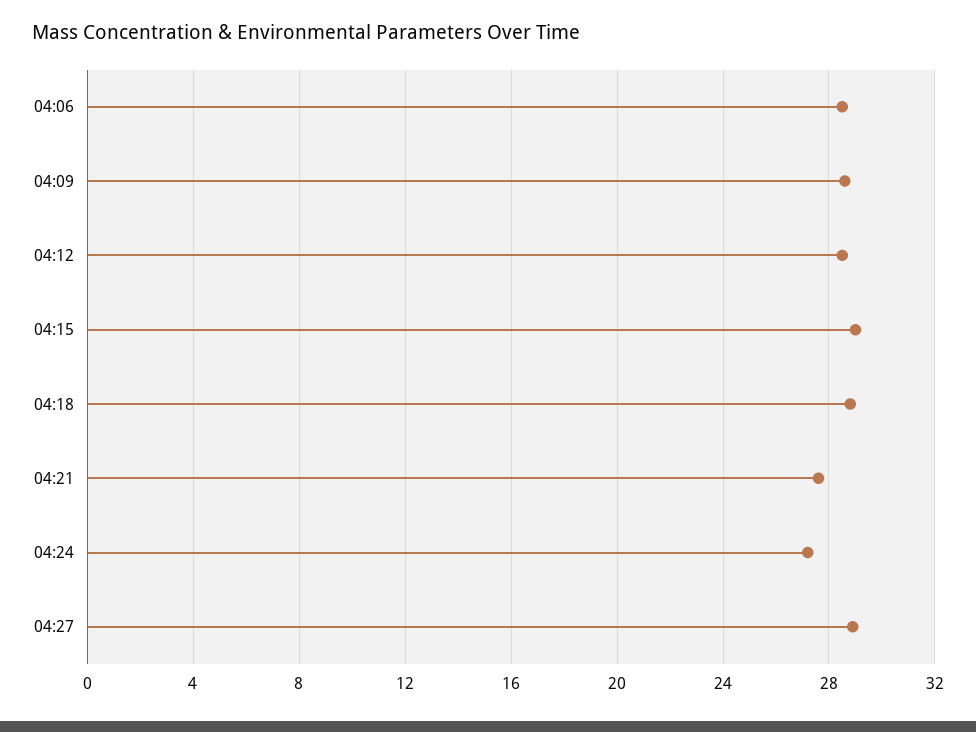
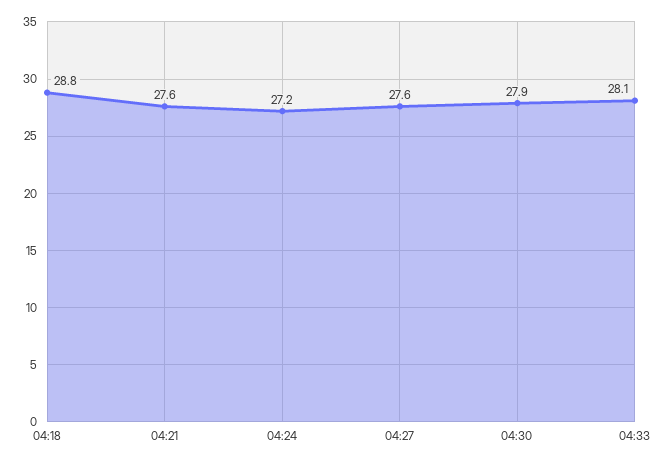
04:06: 28.5 -> none
04:09: 28.5 -> none
04:12: 28.5 -> none
04:15: 29 -> none
04:27: 29 -> 27.6
04:30: none -> 27.9
04:33: none -> 28.1

